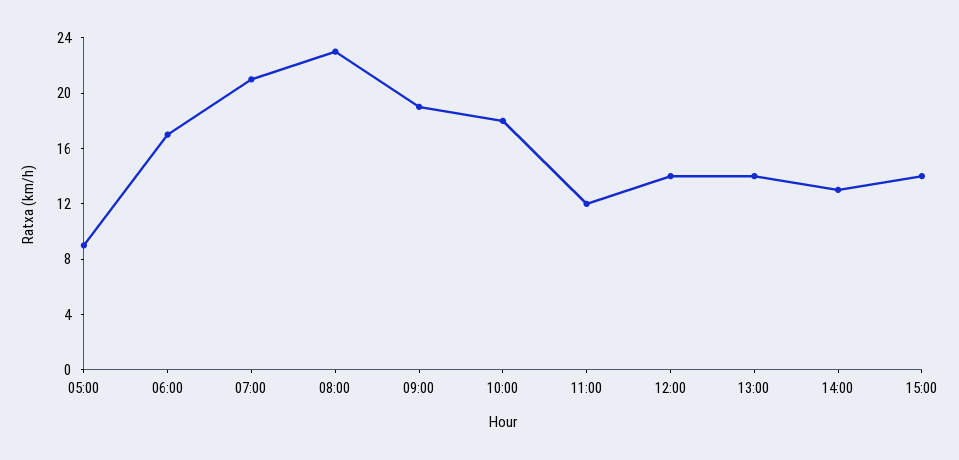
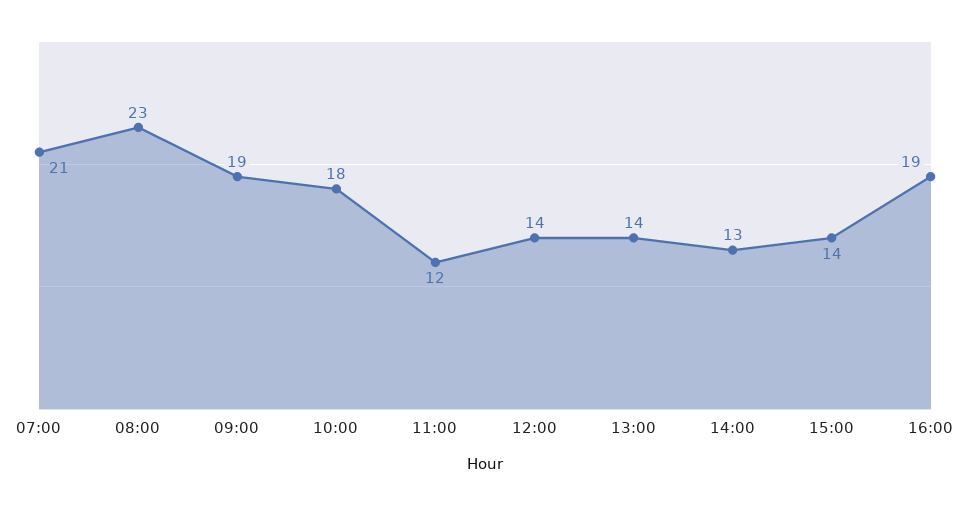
05:00: 9 -> none
06:00: 17 -> none
16:00: none -> 19

